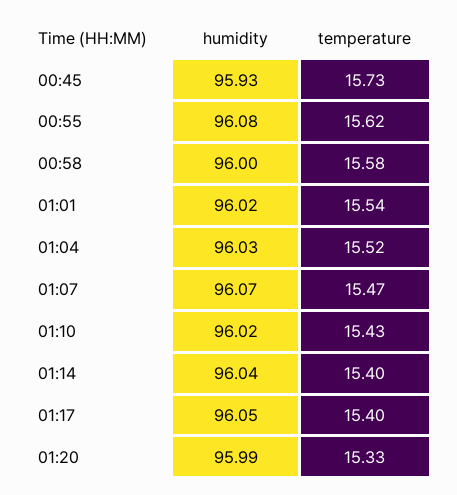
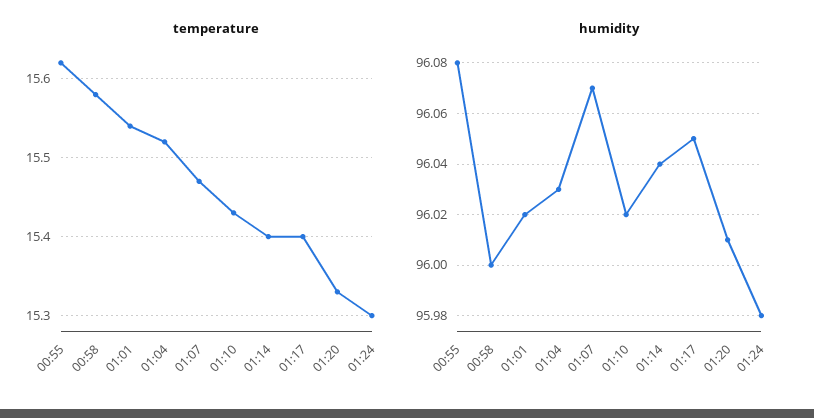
humidity, 00:45: 95.93 -> none
temperature, 00:45: 15.73 -> none
humidity, 01:20: 95.99 -> 96.01
temperature, 01:24: none -> 15.3
humidity, 01:24: none -> 95.98

